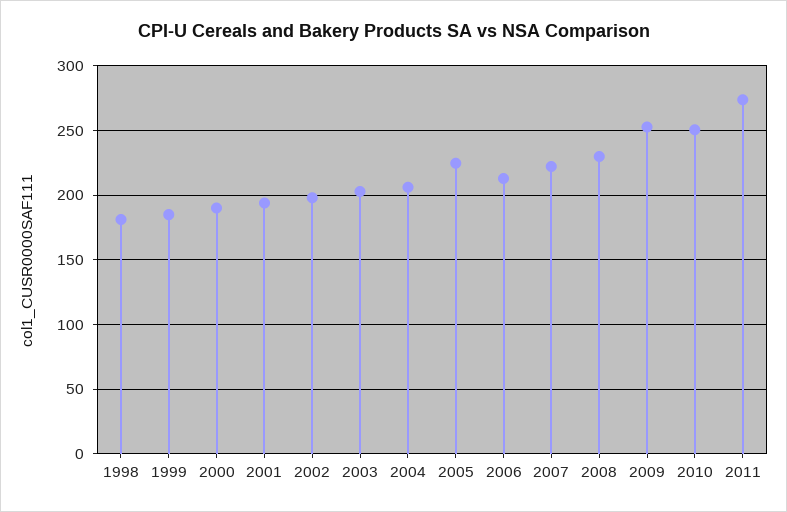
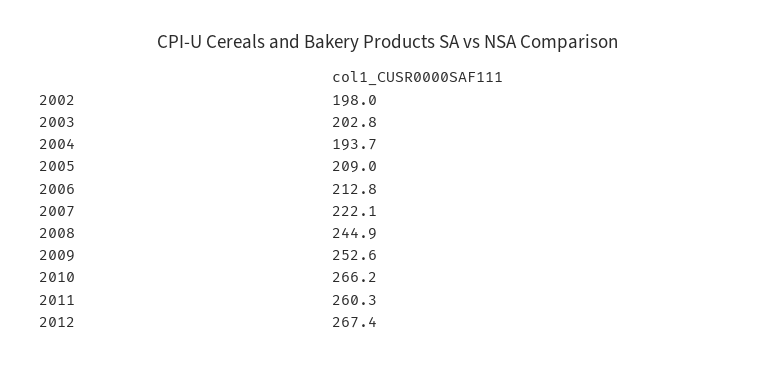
1998: 180 -> none
1999: 185 -> none
2000: 190 -> none
2001: 195 -> none
2004: 205 -> 193.7
2005: 225 -> 209
2008: 230 -> 244.9
2010: 250 -> 266.2
2011: 275 -> 260.3
2012: none -> 267.4

